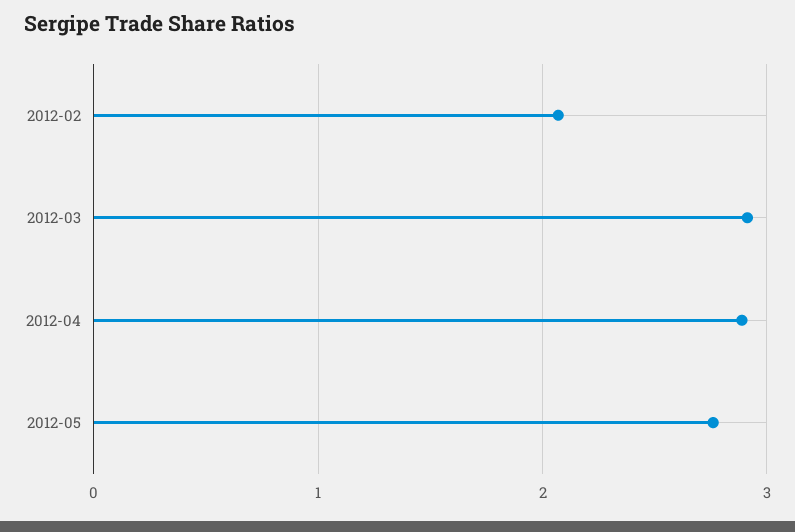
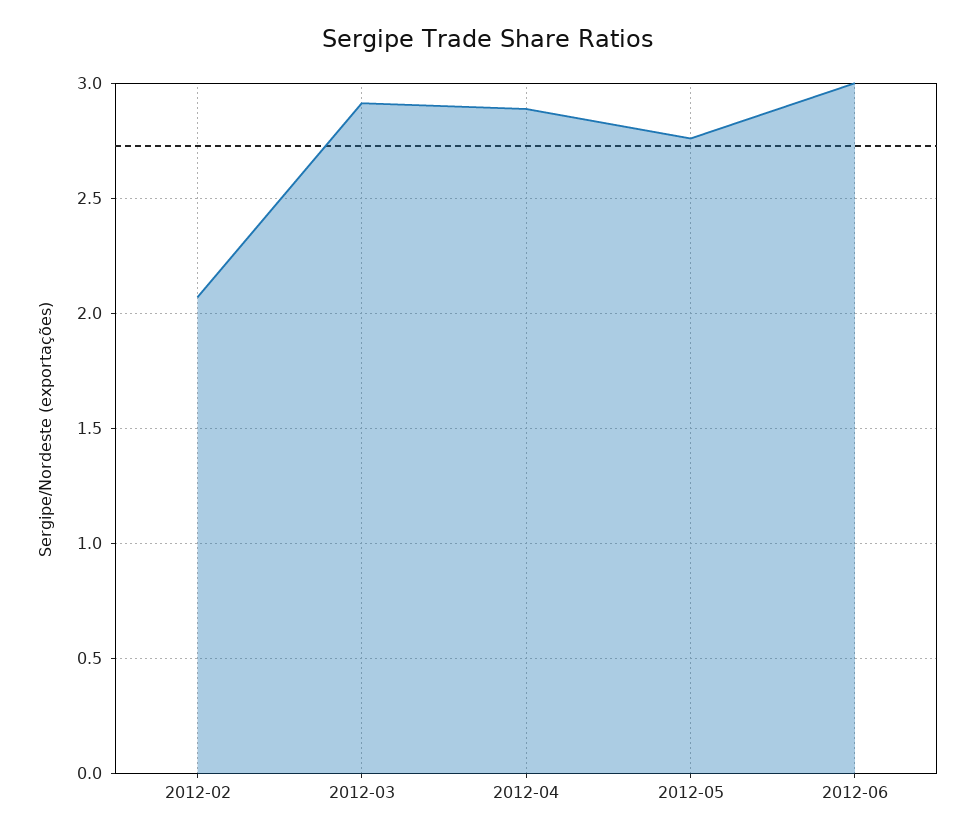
2012-06: none -> 3

